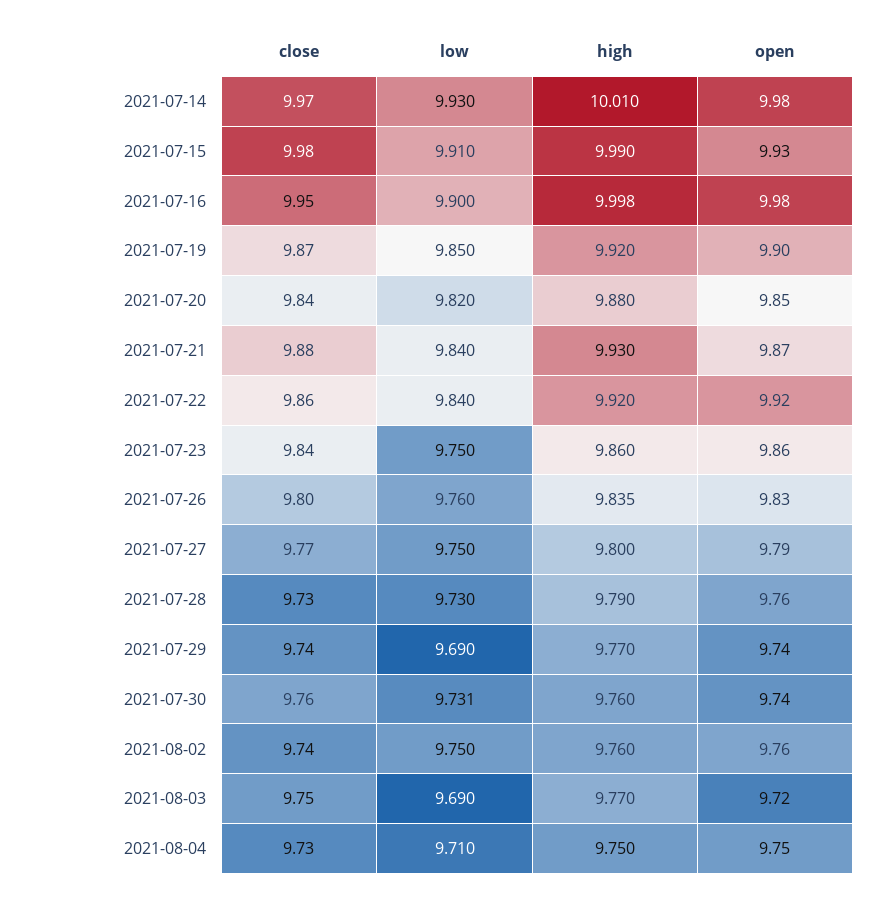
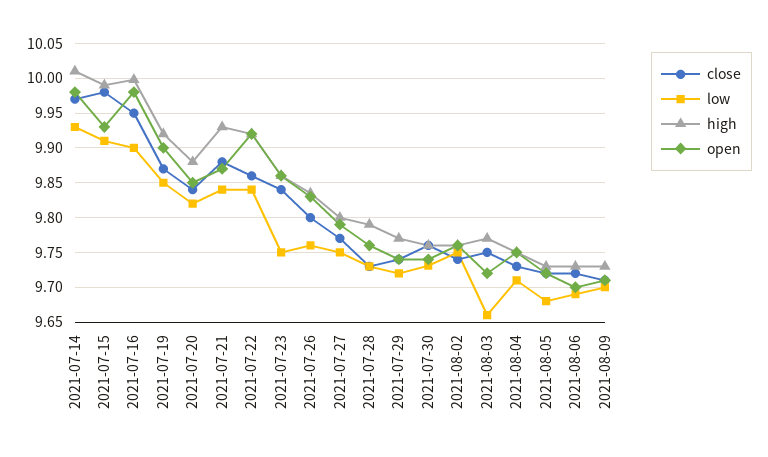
low, 2021-07-29: 9.69 -> 9.72
low, 2021-08-03: 9.69 -> 9.66
close, 2021-08-05: none -> 9.72
low, 2021-08-05: none -> 9.68
high, 2021-08-05: none -> 9.73
open, 2021-08-05: none -> 9.72
close, 2021-08-06: none -> 9.72
low, 2021-08-06: none -> 9.69
high, 2021-08-06: none -> 9.73
open, 2021-08-06: none -> 9.7
close, 2021-08-09: none -> 9.71
low, 2021-08-09: none -> 9.7
high, 2021-08-09: none -> 9.73
open, 2021-08-09: none -> 9.71

